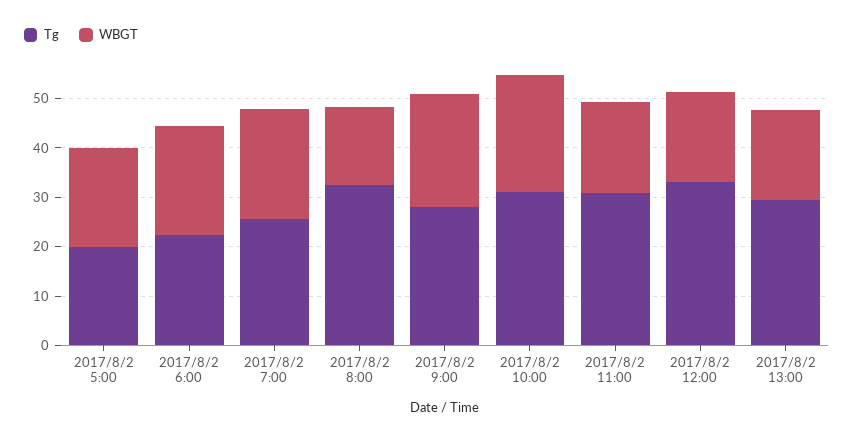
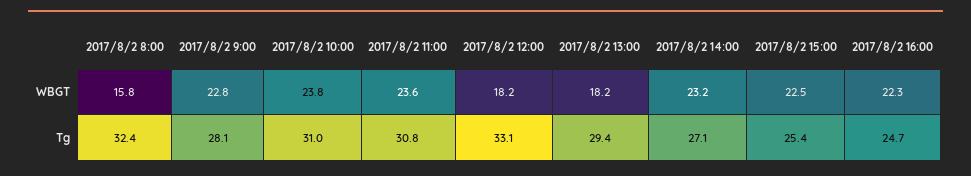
Tg, 2017/8/2 5:00: 20 -> none
WBGT, 2017/8/2 5:00: 20 -> none
Tg, 2017/8/2 6:00: 22 -> none
WBGT, 2017/8/2 6:00: 22 -> none
Tg, 2017/8/2 7:00: 26 -> none
WBGT, 2017/8/2 7:00: 22 -> none
WBGT, 2017/8/2 11:00: 18 -> 23.6
WBGT, 2017/8/2 14:00: none -> 23.2
WBGT, 2017/8/2 15:00: none -> 22.5
WBGT, 2017/8/2 16:00: none -> 22.3
Tg, 2017/8/2 14:00: none -> 27.1
Tg, 2017/8/2 15:00: none -> 25.4
Tg, 2017/8/2 16:00: none -> 24.7

